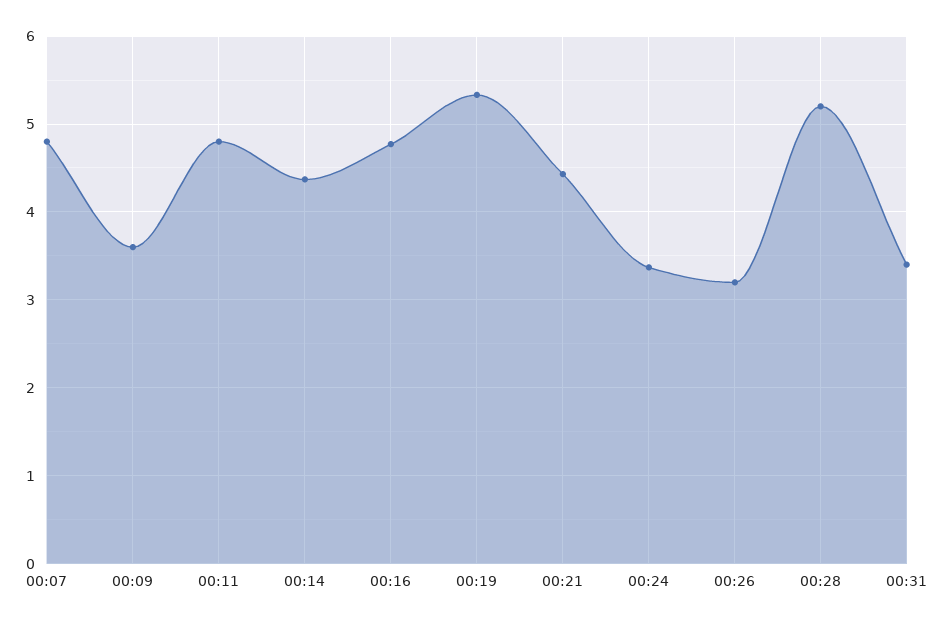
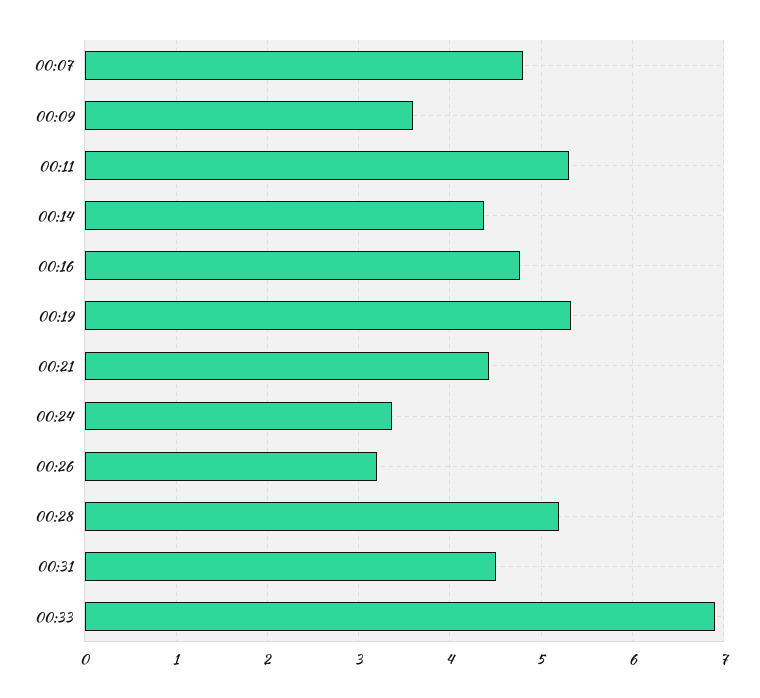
00:11: 4.8 -> 5.3
00:31: 3.4 -> 4.5
00:33: none -> 6.9

